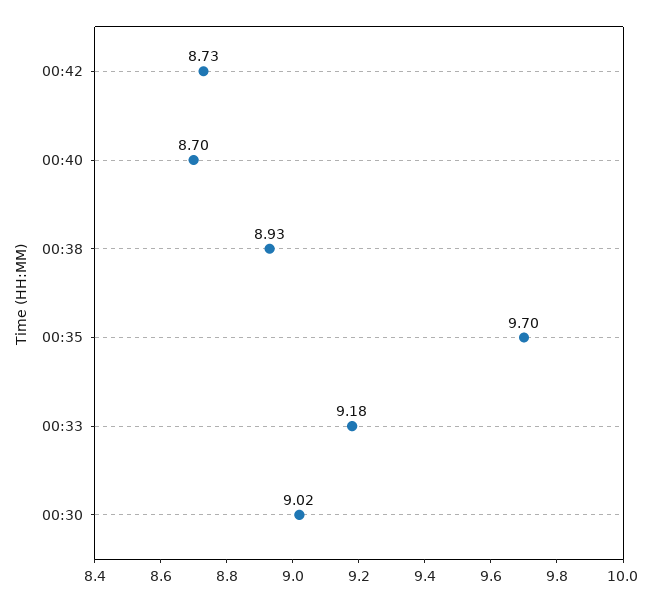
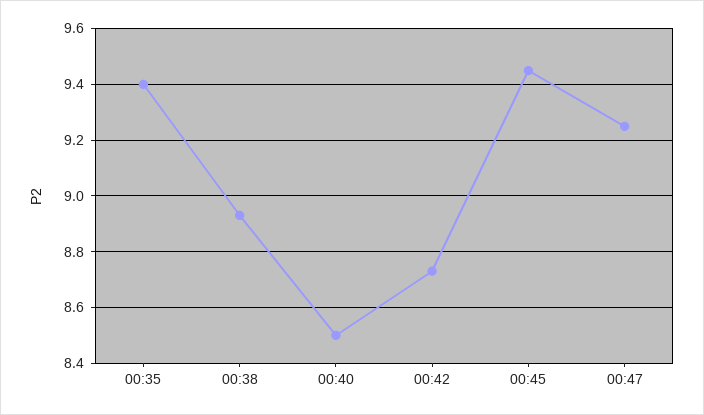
00:40: 8.7 -> 8.5
00:35: 9.7 -> 9.4
00:33: 9.18 -> none
00:30: 9.02 -> none
00:45: none -> 9.45
00:47: none -> 9.25

